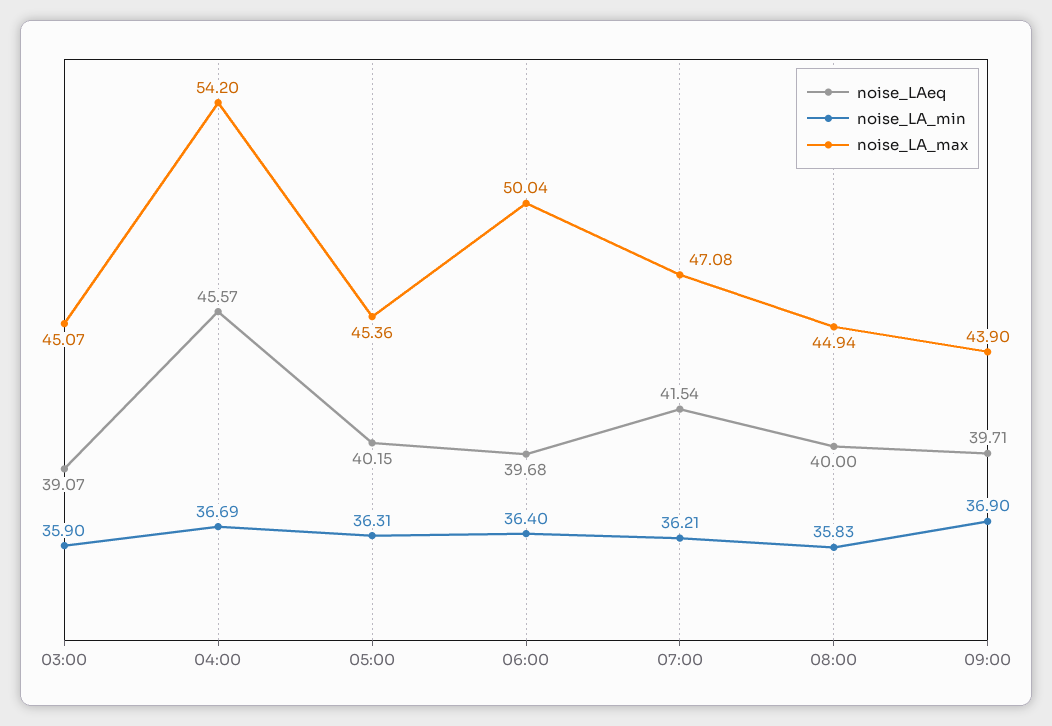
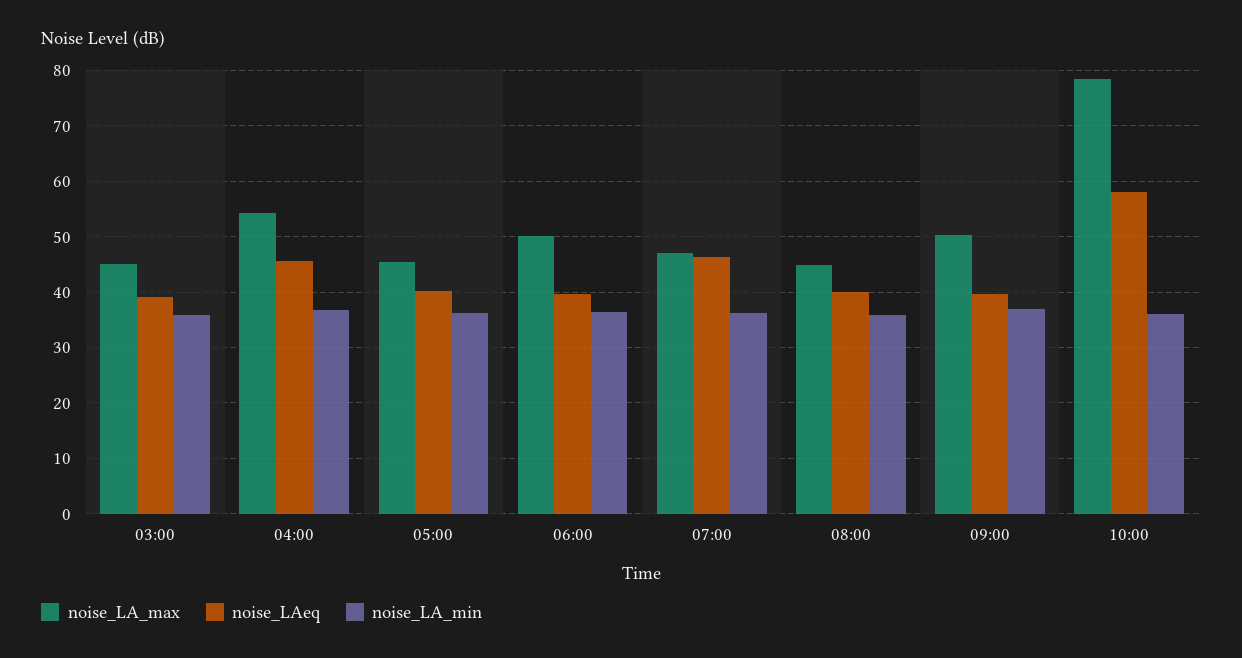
noise_LAeq, 07:00: 41.54 -> 46
noise_LA_max, 09:00: 43.9 -> 50
noise_LA_max, 10:00: none -> 78
noise_LAeq, 10:00: none -> 58
noise_LA_min, 10:00: none -> 36

